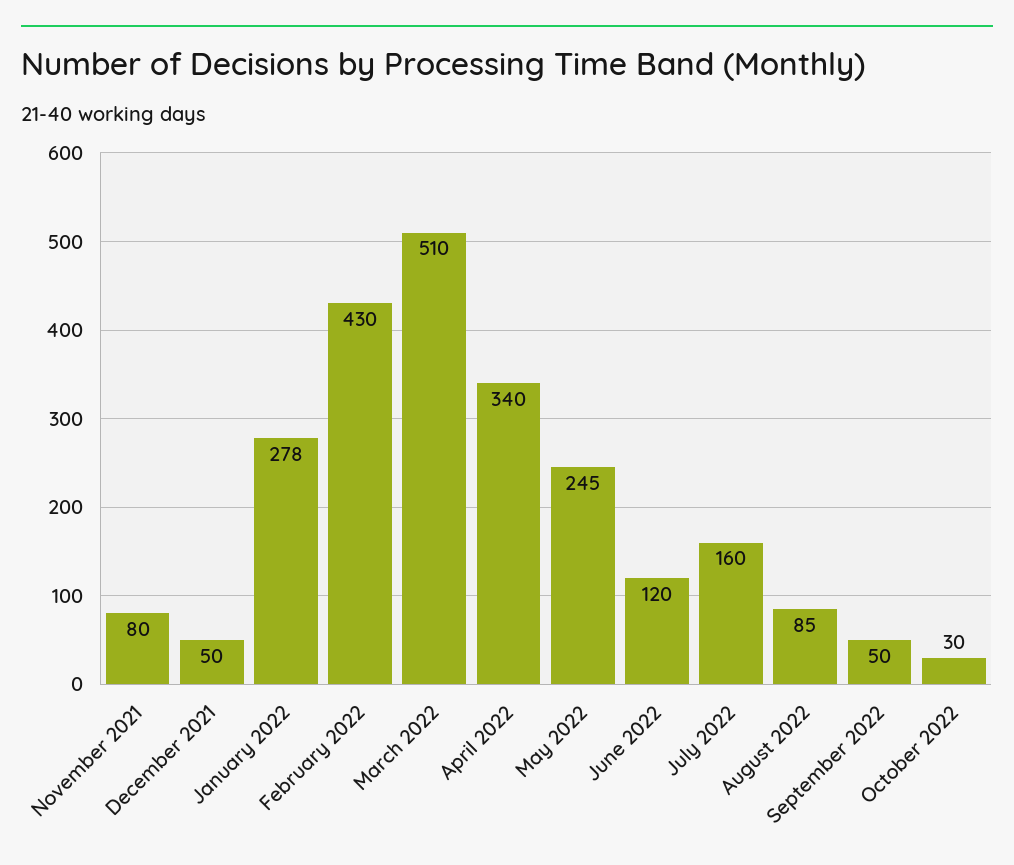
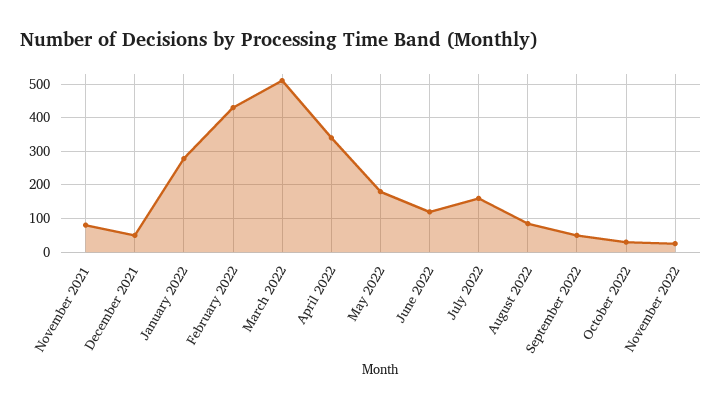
May 2022: 245 -> 180
November 2022: none -> 20

